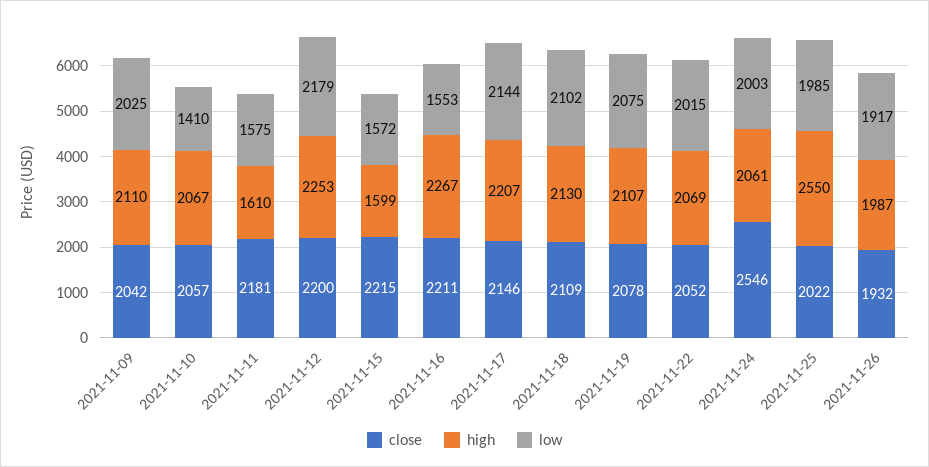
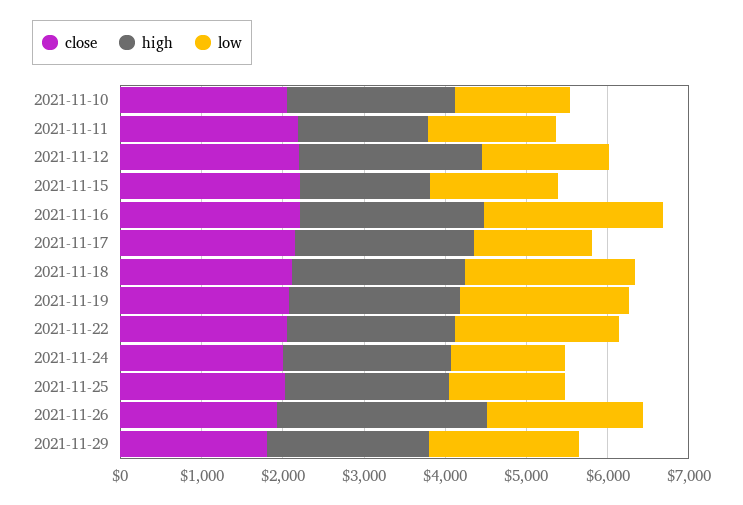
close, 2021-11-09: 2042 -> none
high, 2021-11-09: 2110 -> none
low, 2021-11-09: 2025 -> none
low, 2021-11-12: 2179 -> 1600
low, 2021-11-16: 1553 -> 2200
low, 2021-11-17: 2144 -> 1400
close, 2021-11-24: 2546 -> 2000
low, 2021-11-24: 2003 -> 1400
high, 2021-11-25: 2550 -> 2000
low, 2021-11-25: 1985 -> 1400
high, 2021-11-26: 1987 -> 2600
close, 2021-11-29: none -> 1800
high, 2021-11-29: none -> 2000
low, 2021-11-29: none -> 1800

